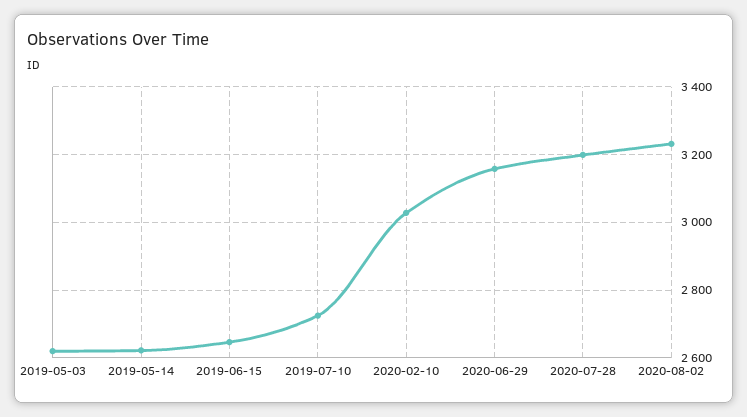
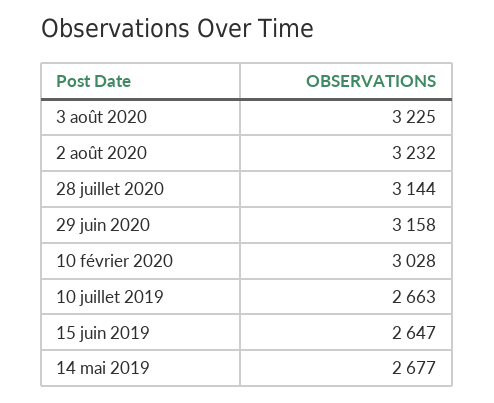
2019-05-03: 2620 -> none
2019-05-14: 2620 -> 2677
2019-07-10: 2720 -> 2663
2020-07-28: 3200 -> 3144
3 août 2020: none -> 3225

